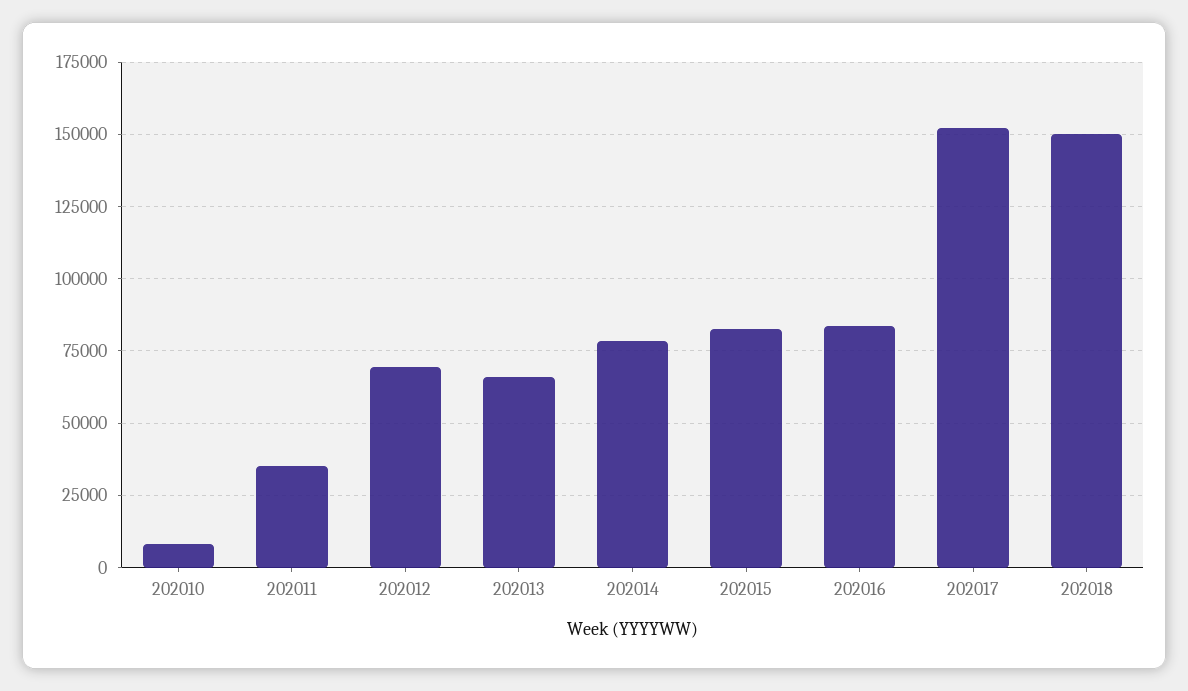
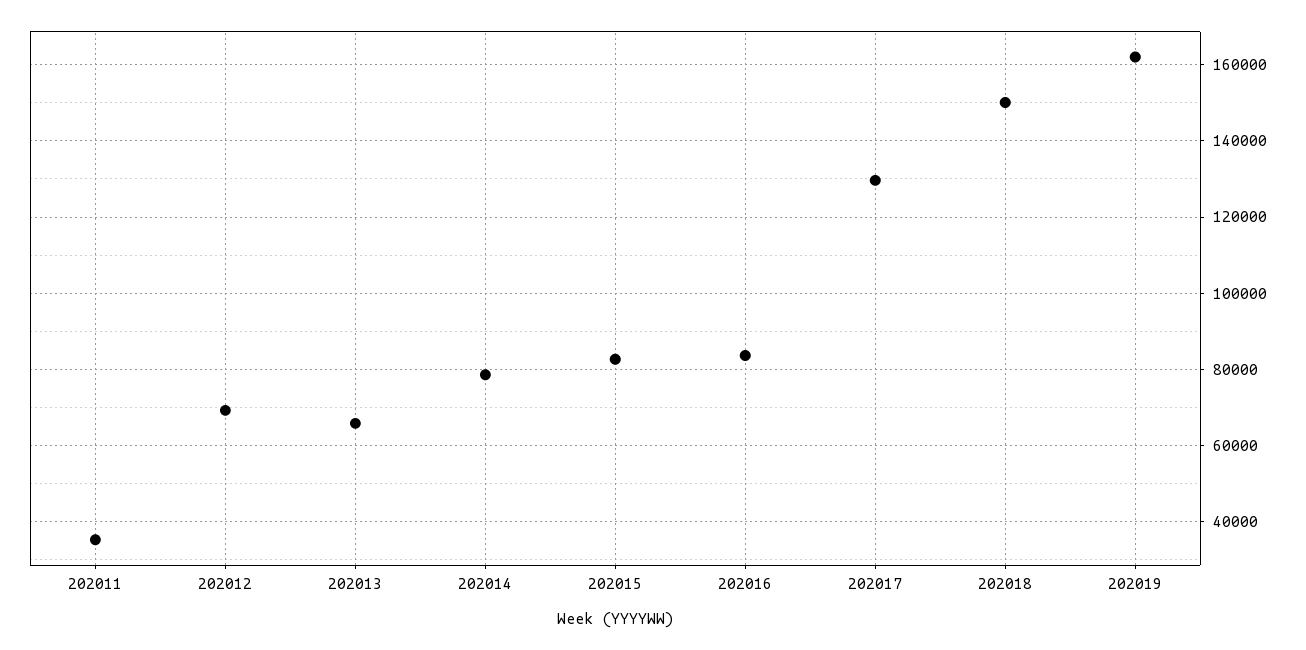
202010: 7500 -> none
202017: 152500 -> 130000
202019: none -> 162000

